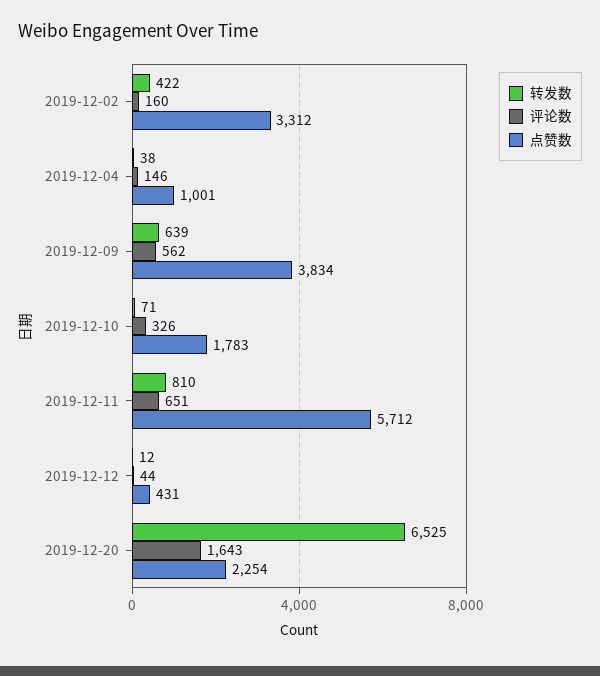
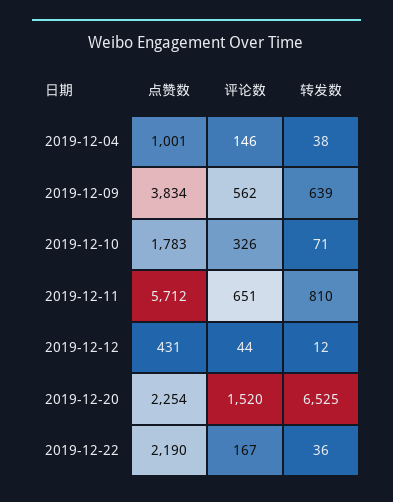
转发数, 2019-12-02: 422 -> none
评论数, 2019-12-02: 160 -> none
点赞数, 2019-12-02: 3312 -> none
评论数, 2019-12-20: 1643 -> 1520
点赞数, 2019-12-22: none -> 2190
评论数, 2019-12-22: none -> 167
转发数, 2019-12-22: none -> 36

